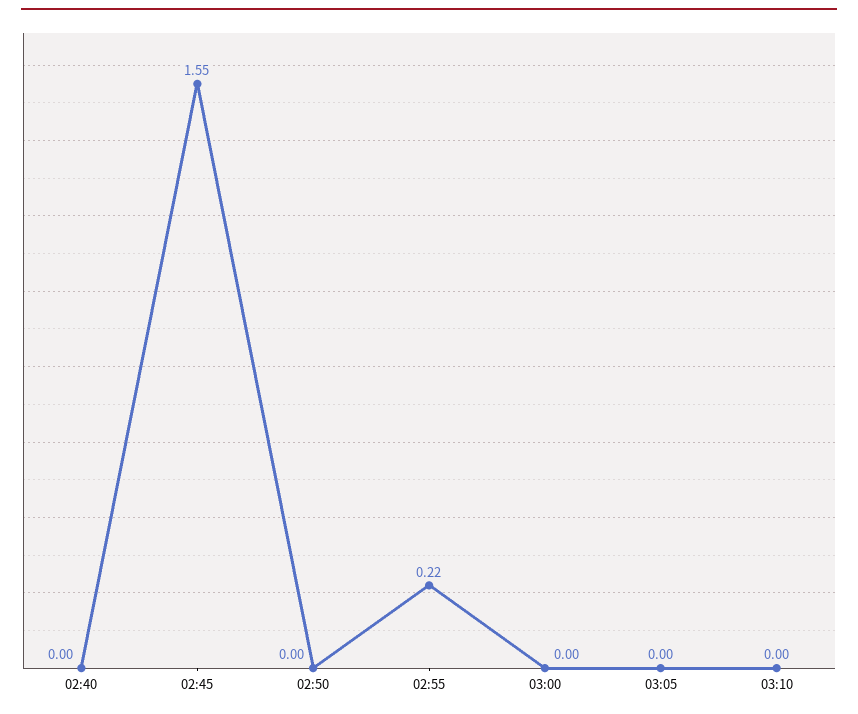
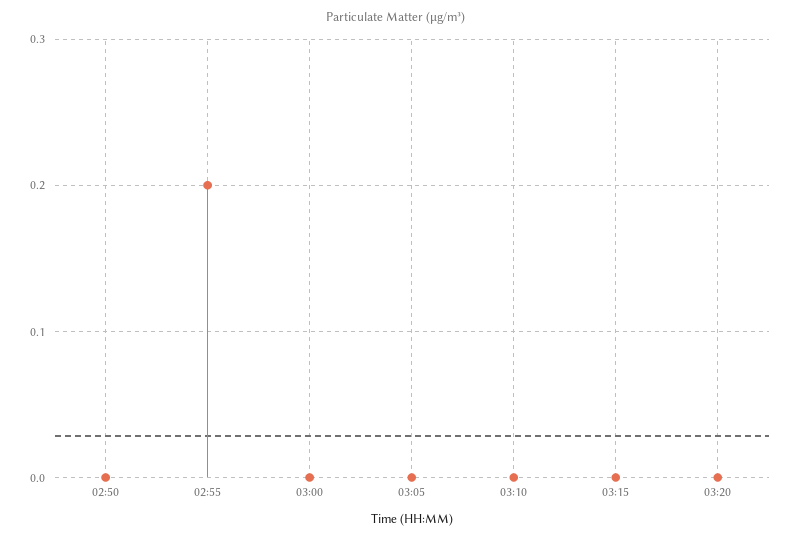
02:40: 0 -> none
02:45: 1.55 -> none
02:55: 0.22 -> 0.2
03:15: none -> 0
03:20: none -> 0

